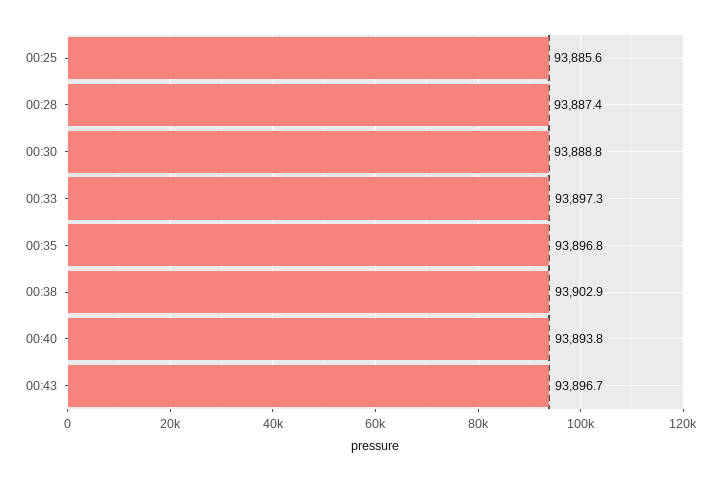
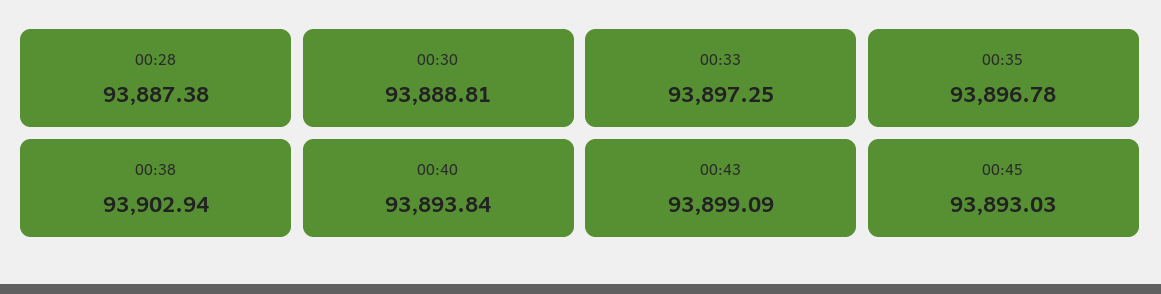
00:25: 93885.6 -> none
00:43: 93896.7 -> 93899.09
00:45: none -> 93893.03

